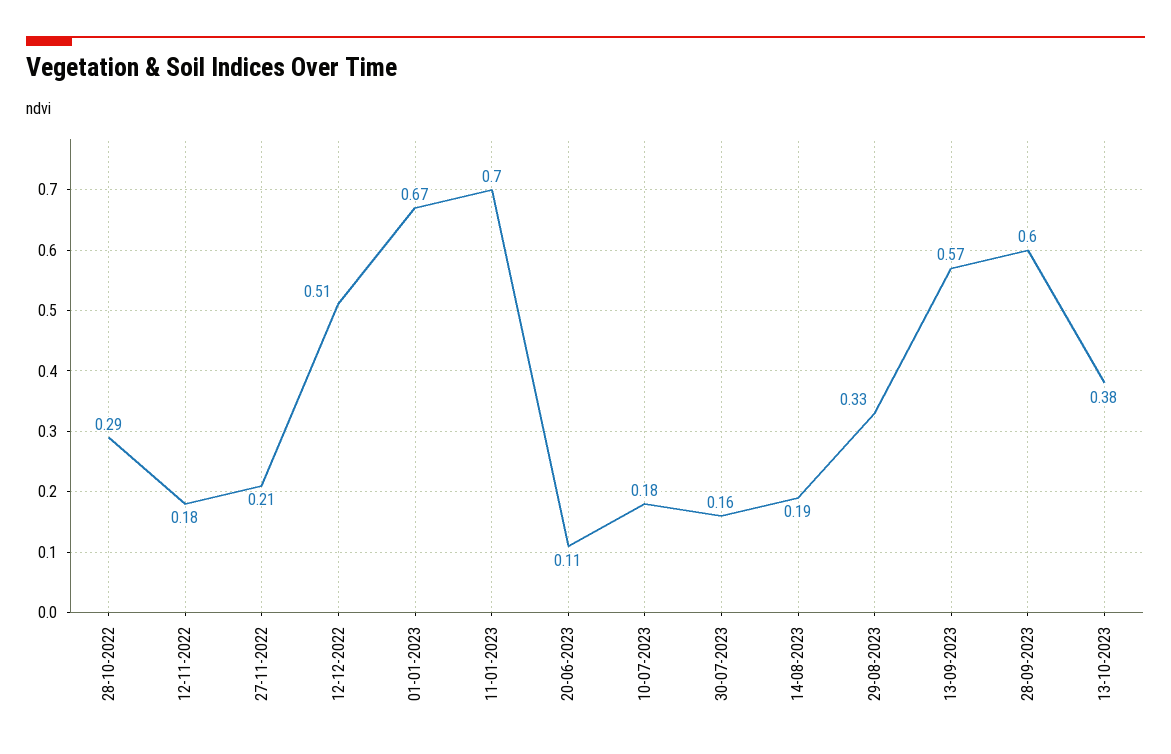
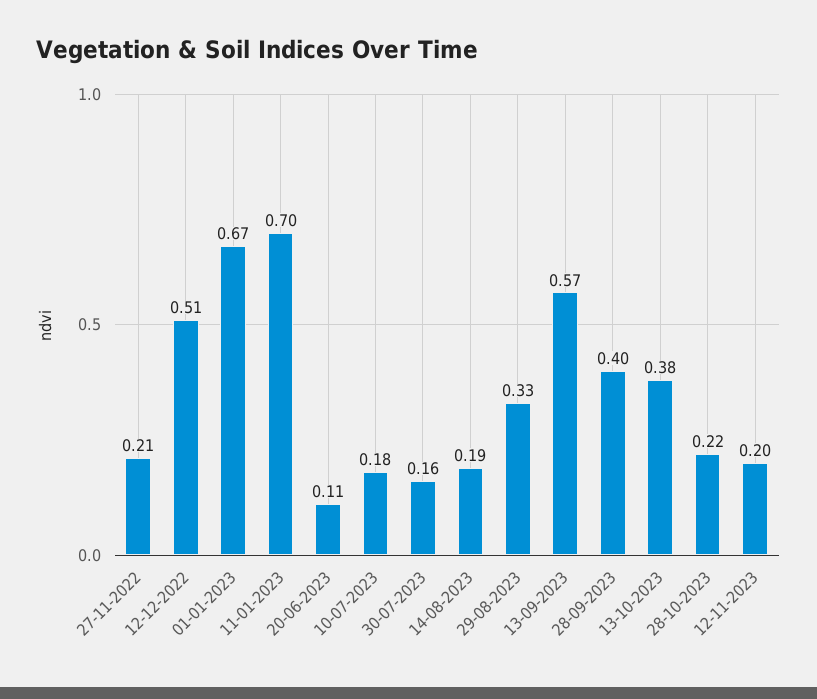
28-10-2022: 0.29 -> none
12-11-2022: 0.18 -> none
28-09-2023: 0.6 -> 0.4
28-10-2023: none -> 0.22
12-11-2023: none -> 0.2

